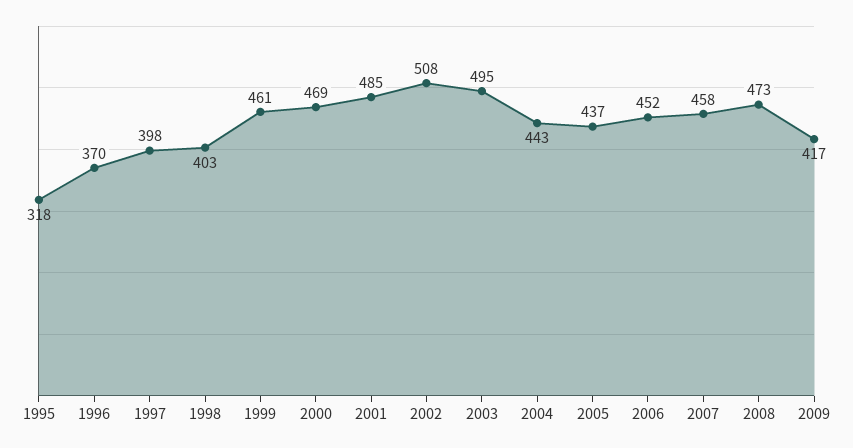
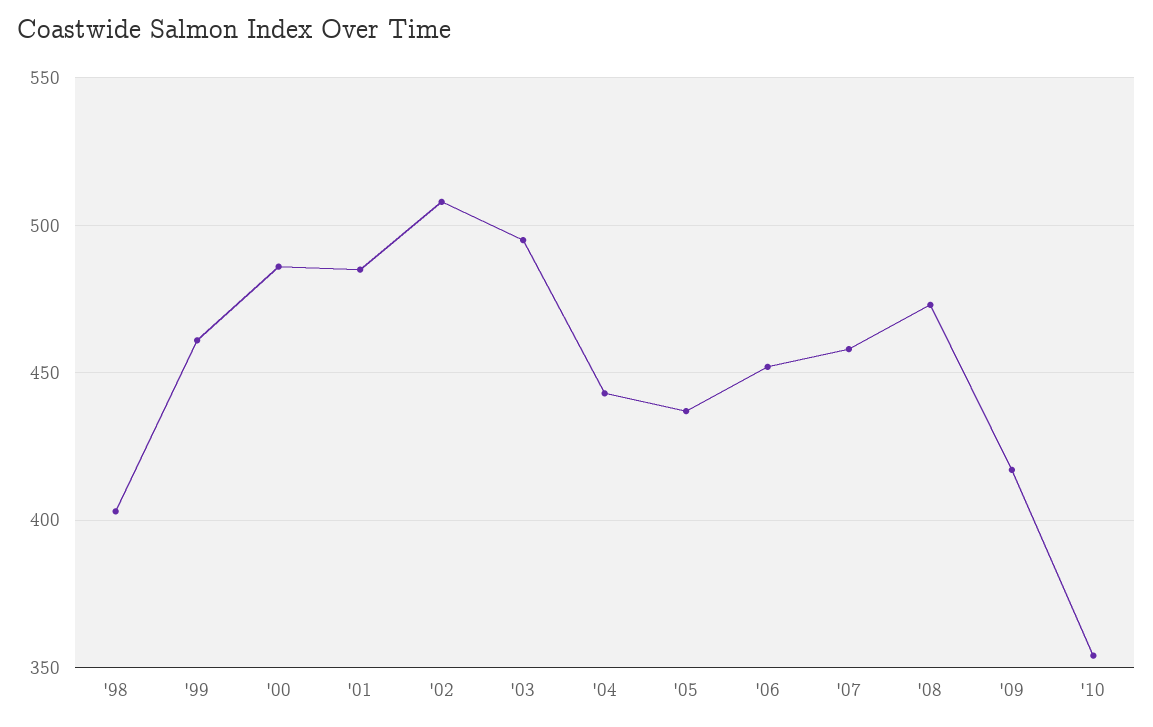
1995: 318 -> none
1996: 370 -> none
1997: 398 -> none
2000: 469 -> 485
'10: none -> 355

